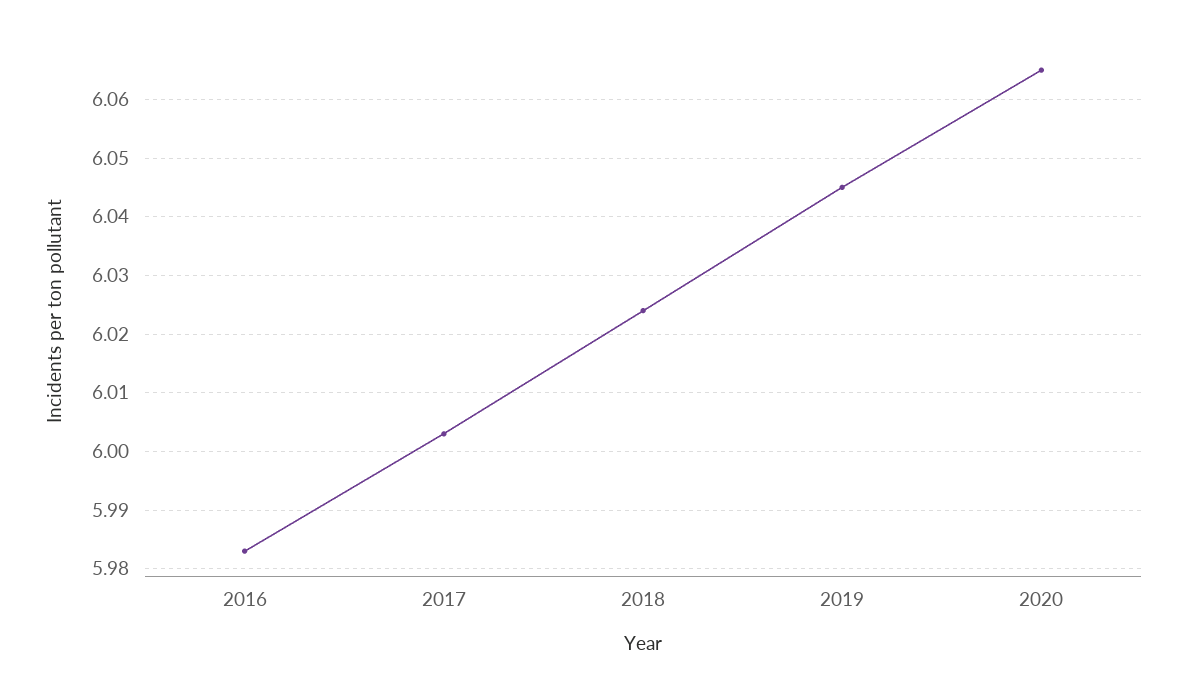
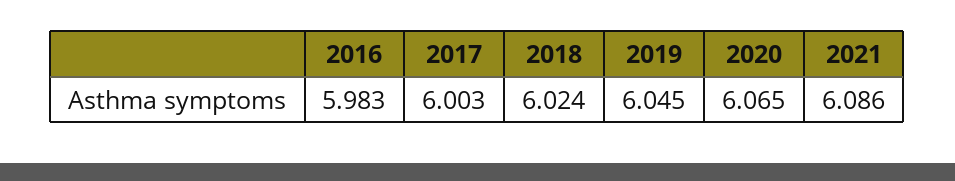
2021: none -> 6.086

